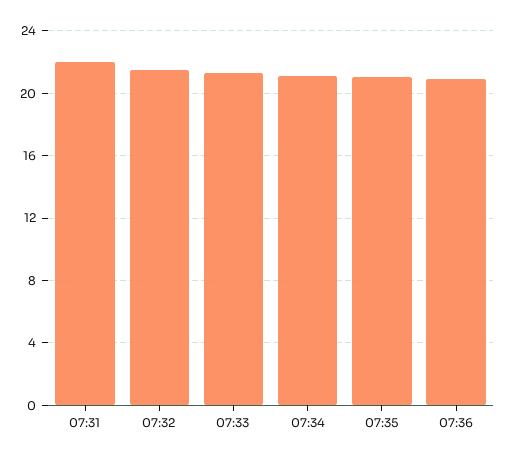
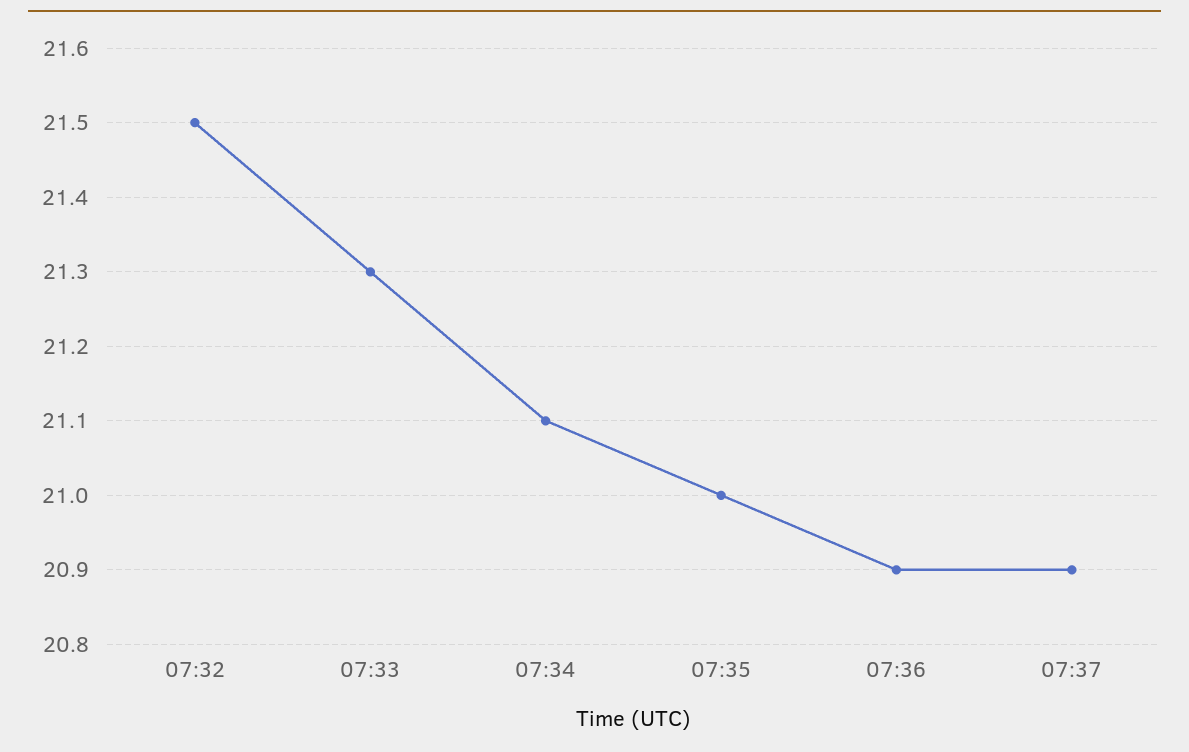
07:31: 22 -> none
07:37: none -> 20.9

